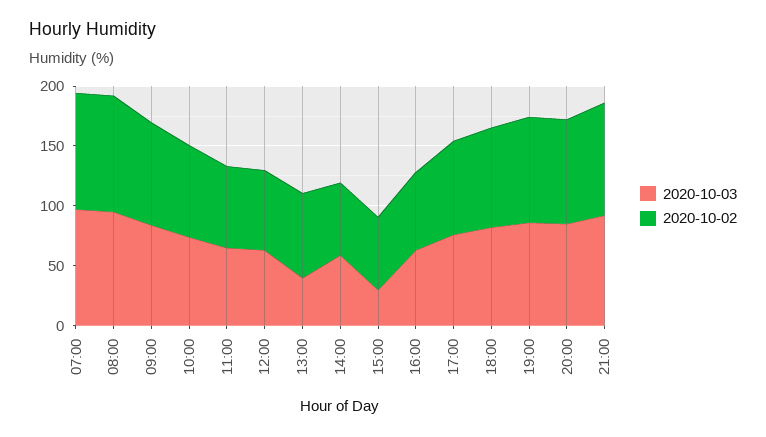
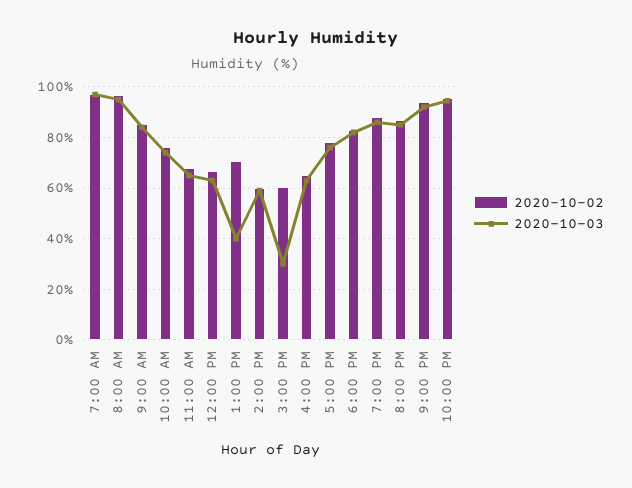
2020-10-02, 10:00 PM: none -> 95
2020-10-03, 10:00 PM: none -> 95

